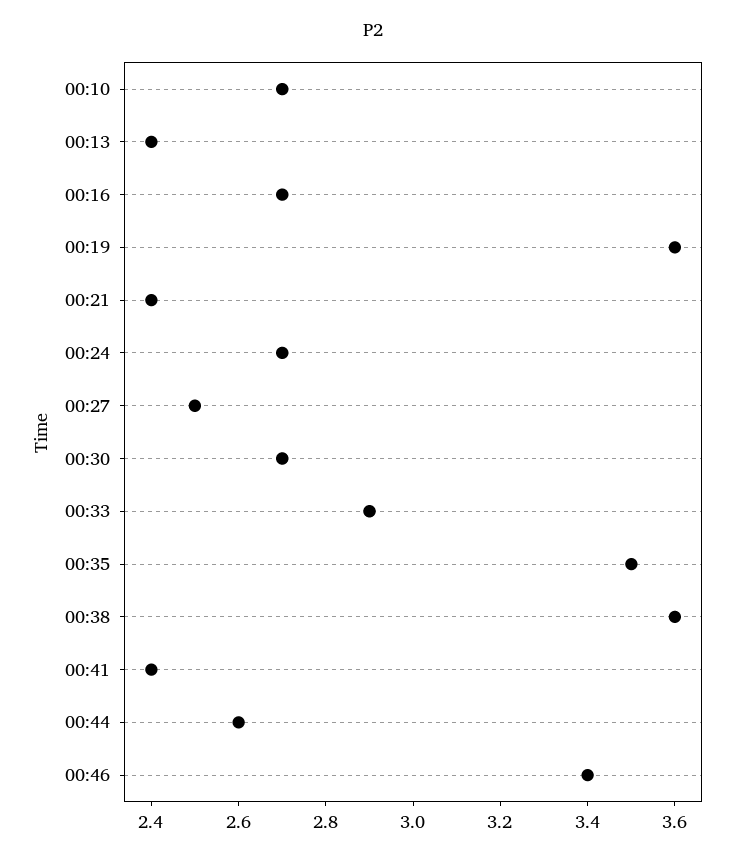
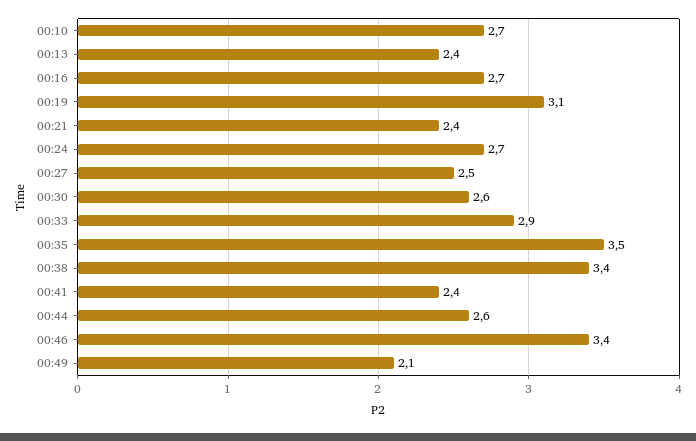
00:19: 3.6 -> 3.1
00:30: 2.7 -> 2.6
00:38: 3.6 -> 3.4
00:49: none -> 2.1

